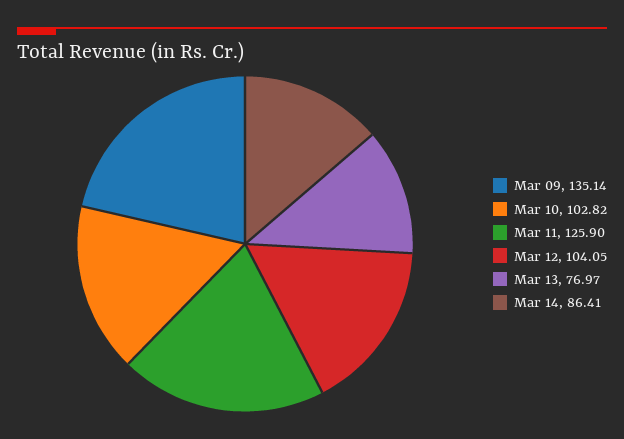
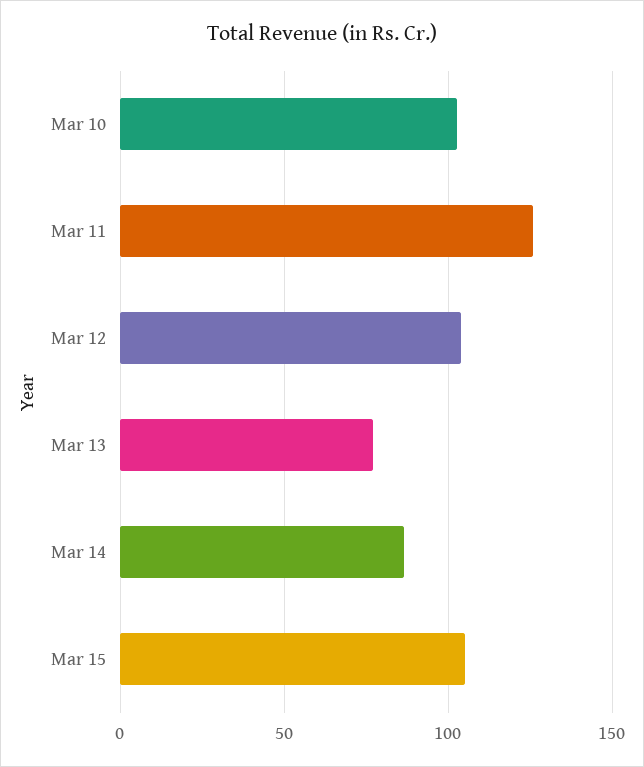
Mar 09: 135.14 -> none
Mar 15: none -> 105

